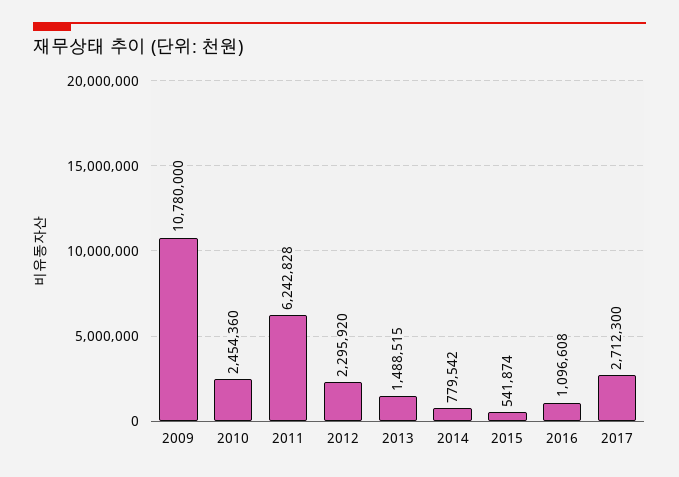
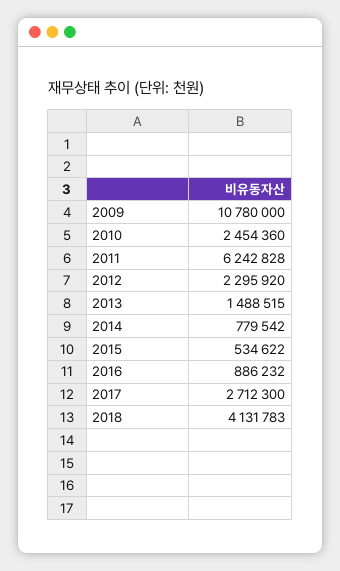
2015: 541874 -> 534622
2016: 1096608 -> 886232
2018: none -> 4131783

